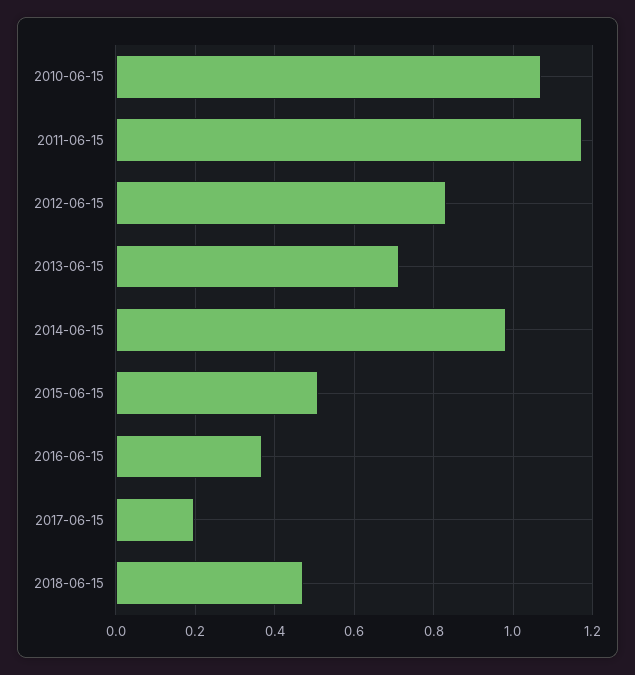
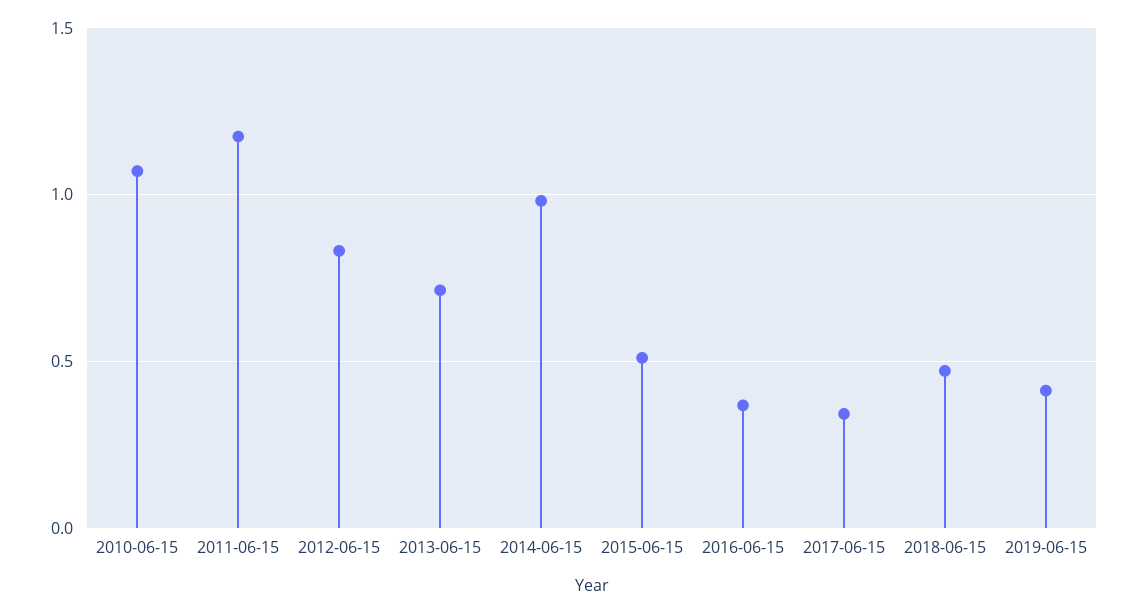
2017-06-15: 0.2 -> 0.35
2019-06-15: none -> 0.4

